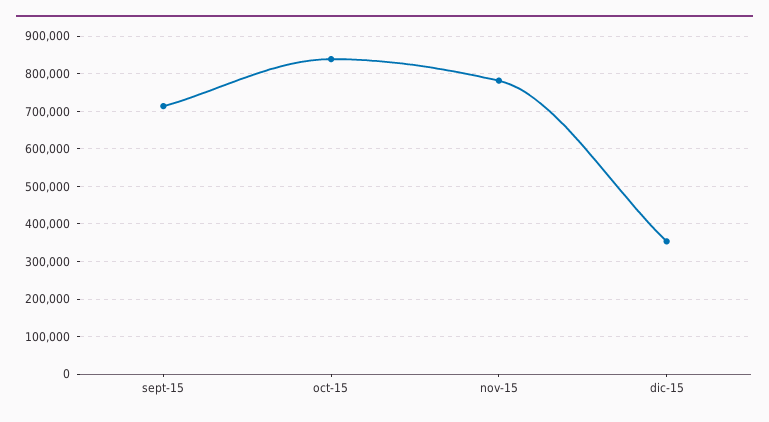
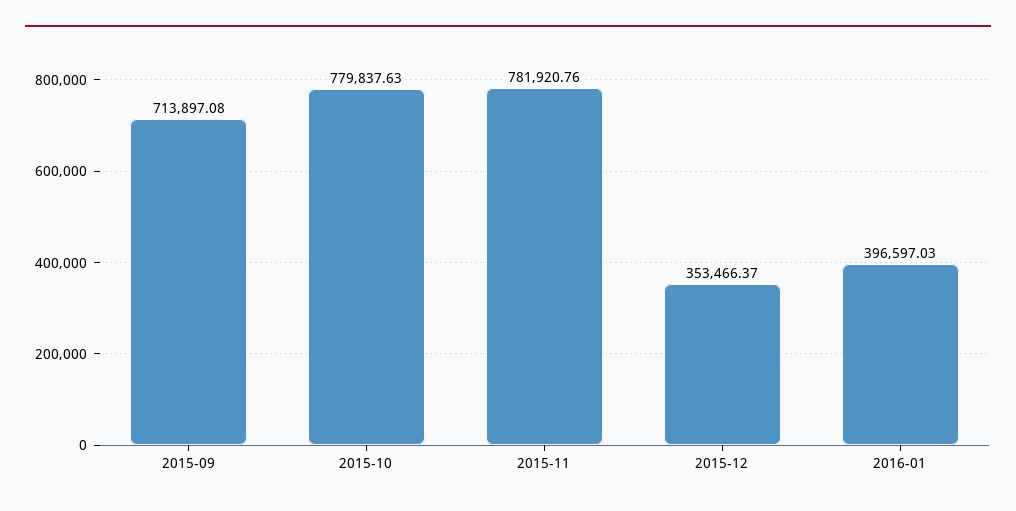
oct-15: 840000 -> 779837.63
2016-01: none -> 396597.03

